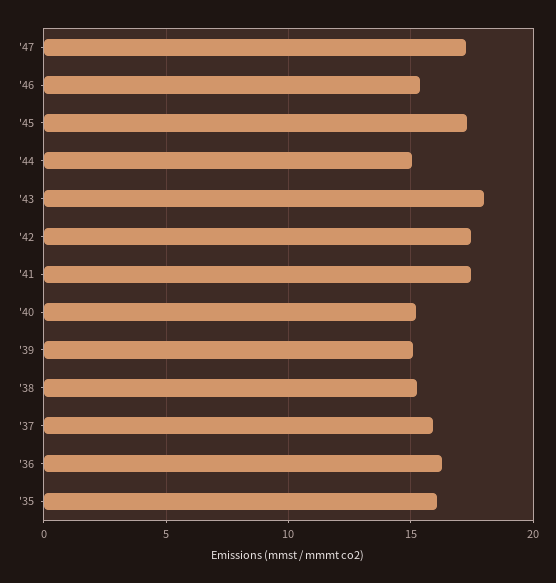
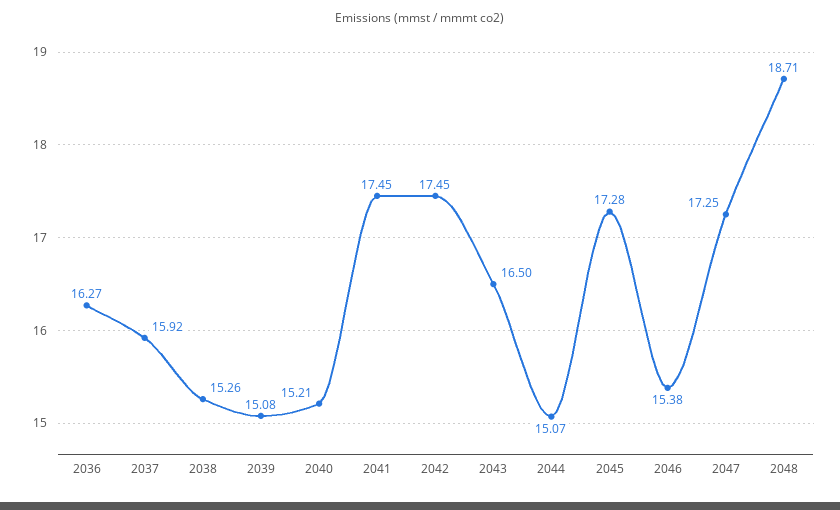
'43: 18 -> 16.5
'35: 16 -> none
2048: none -> 18.71

